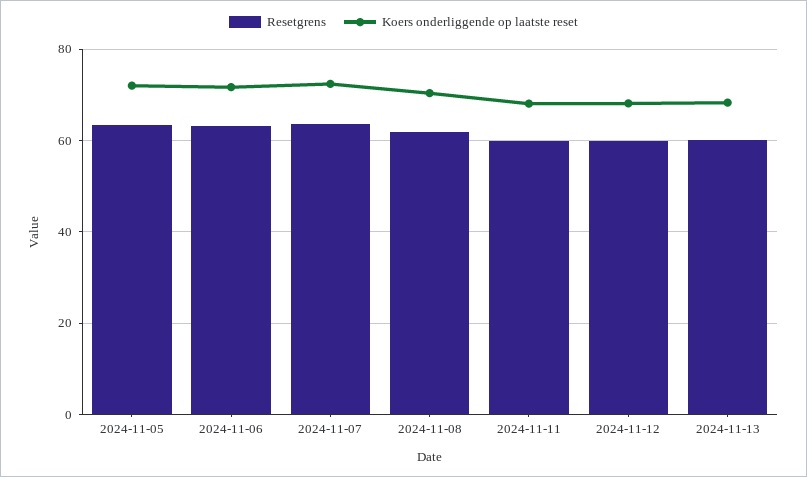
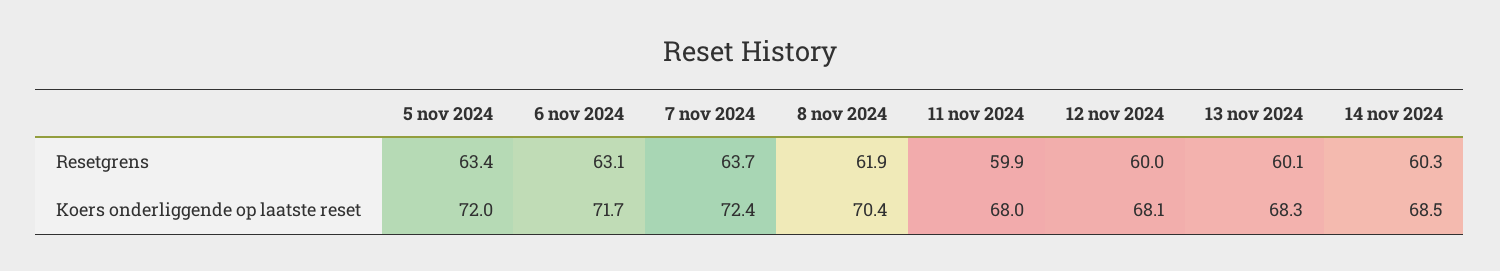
Resetgrens, 14 nov 2024: none -> 60.3
Koers onderliggende op laatste reset, 14 nov 2024: none -> 68.5

